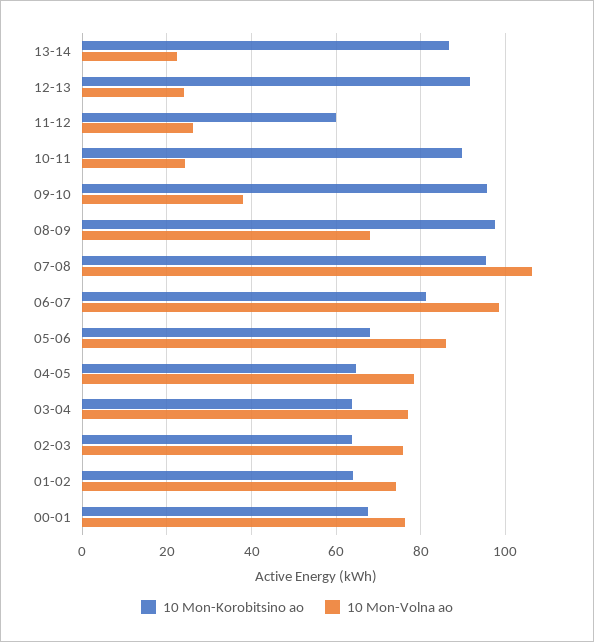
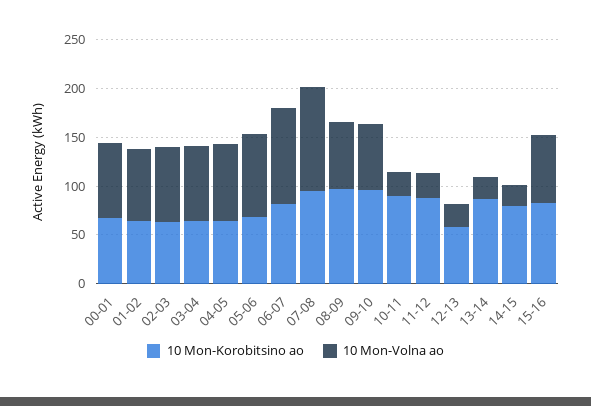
10 Mon-Korobitsino ao, 12-13: 92 -> 60
10 Mon-Korobitsino ao, 11-12: 60 -> 90
10 Mon-Volna ao, 09-10: 38 -> 70
10 Mon-Korobitsino ao, 14-15: none -> 80
10 Mon-Volna ao, 14-15: none -> 20
10 Mon-Korobitsino ao, 15-16: none -> 80
10 Mon-Volna ao, 15-16: none -> 70

